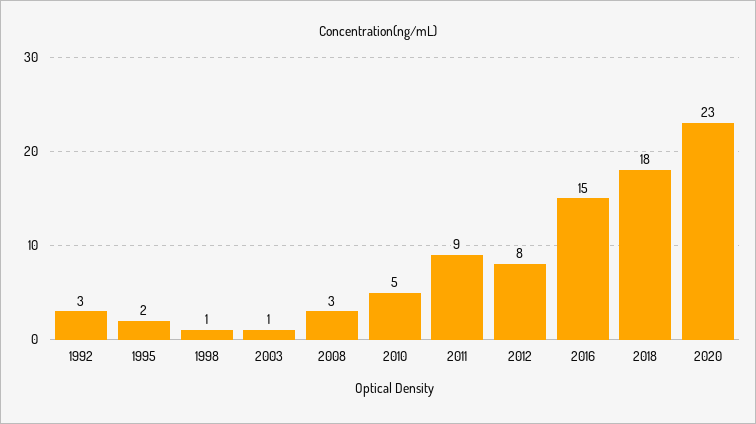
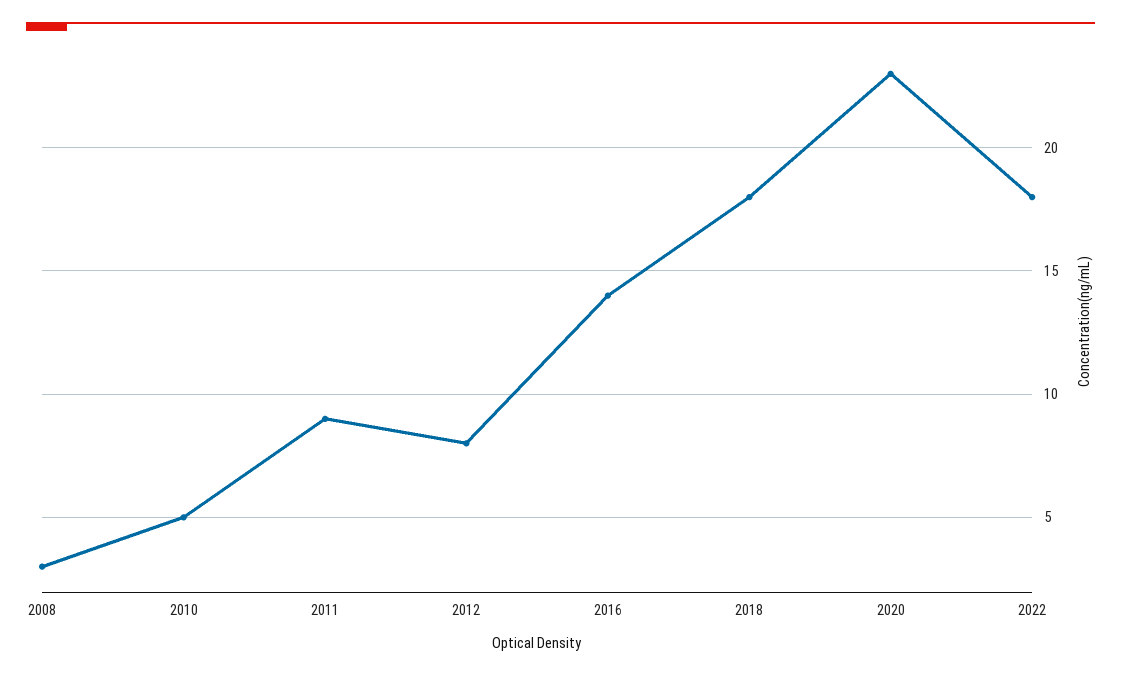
1992: 3 -> none
1995: 2 -> none
1998: 1 -> none
2003: 1 -> none
2016: 15 -> 14
2022: none -> 18

